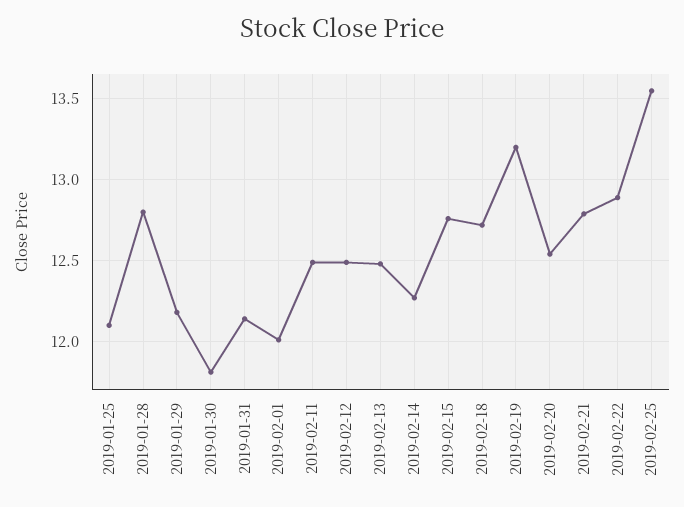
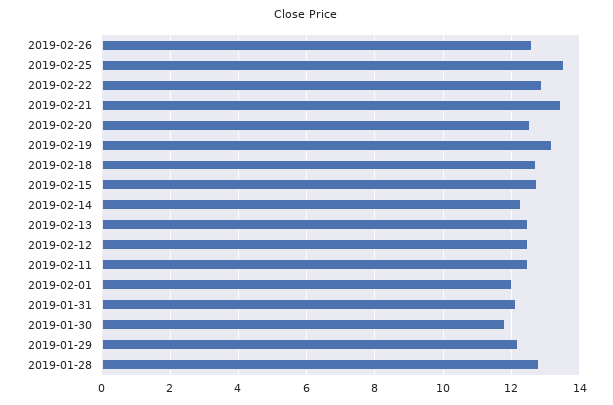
2019-01-25: 12.1 -> none
2019-02-21: 12.8 -> 13.4
2019-02-26: none -> 12.6

